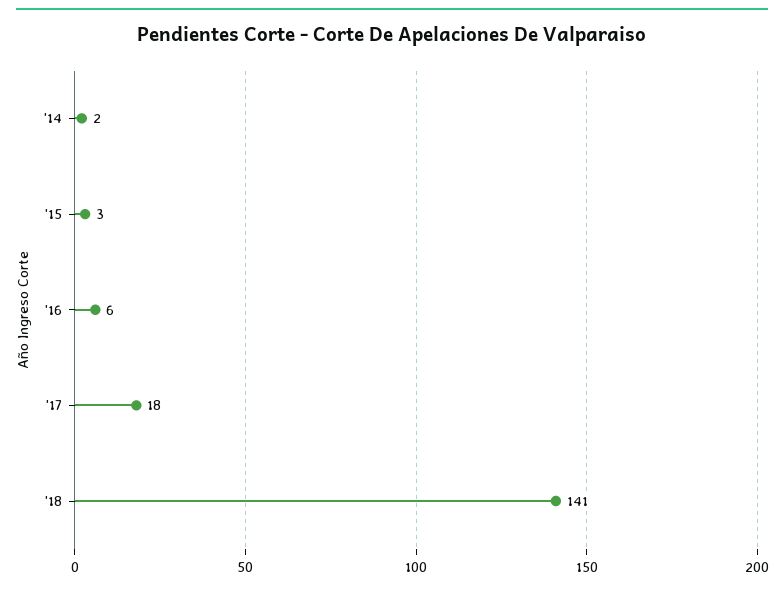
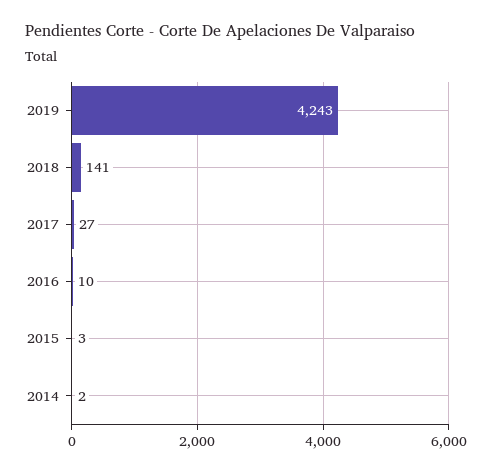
'16: 6 -> 10
'17: 18 -> 27
2019: none -> 4243

